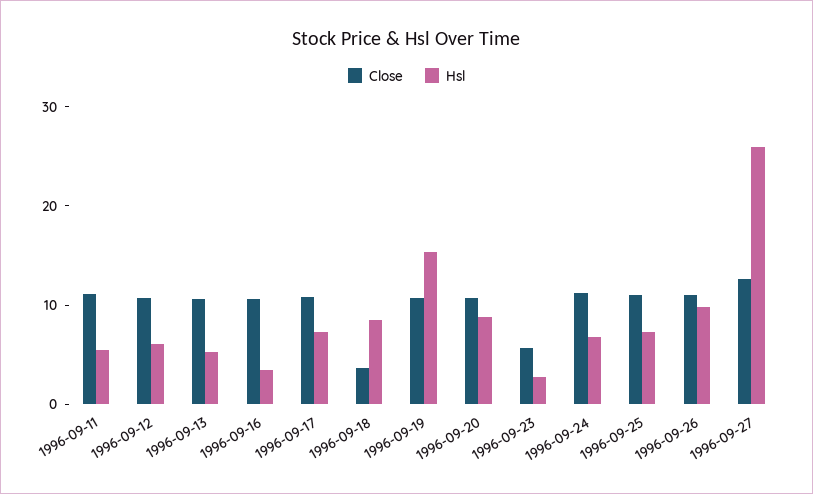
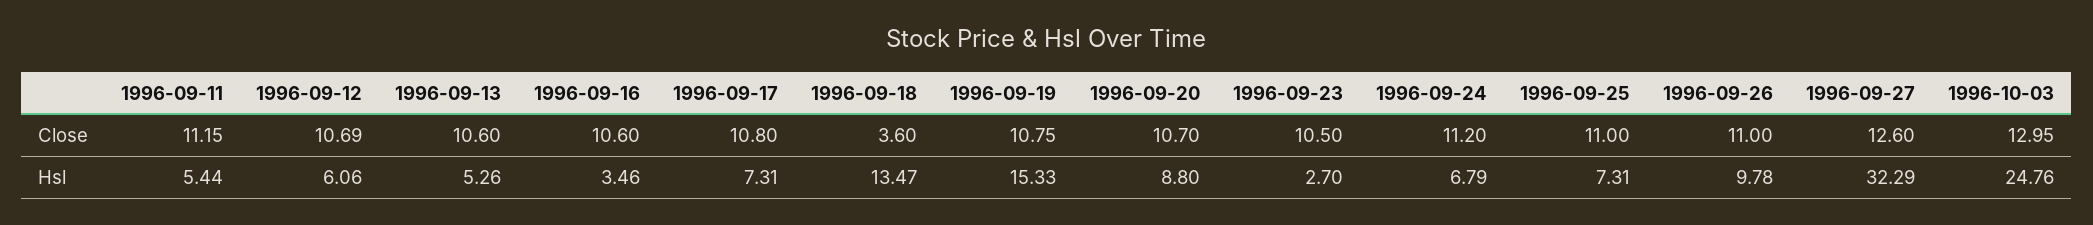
Hsl, 1996-09-18: 8 -> 13.47
Close, 1996-09-23: 6 -> 10.5
Hsl, 1996-09-27: 26 -> 32.29
Close, 1996-10-03: none -> 12.95
Hsl, 1996-10-03: none -> 24.76

